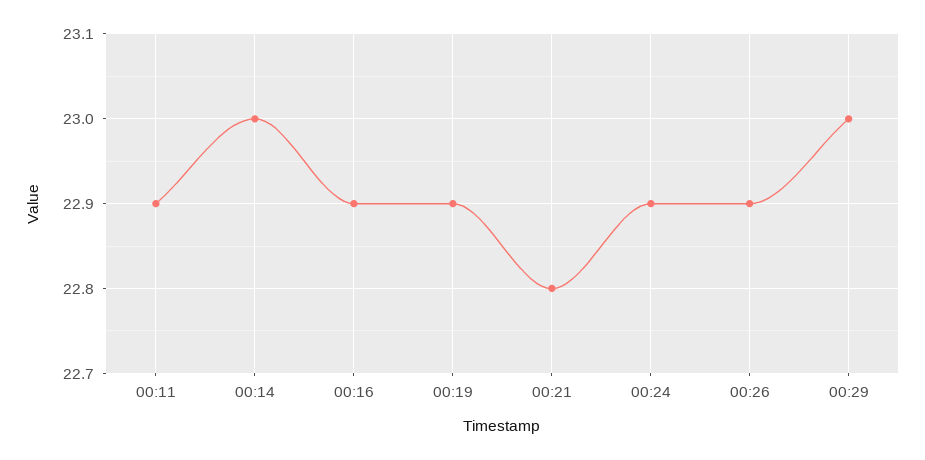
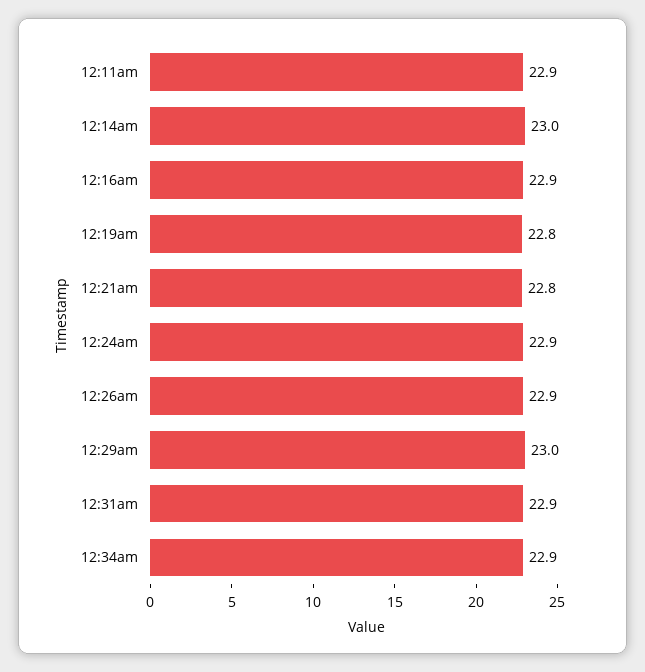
00:19: 22.9 -> 22.8
12:31am: none -> 22.9
12:34am: none -> 22.9

